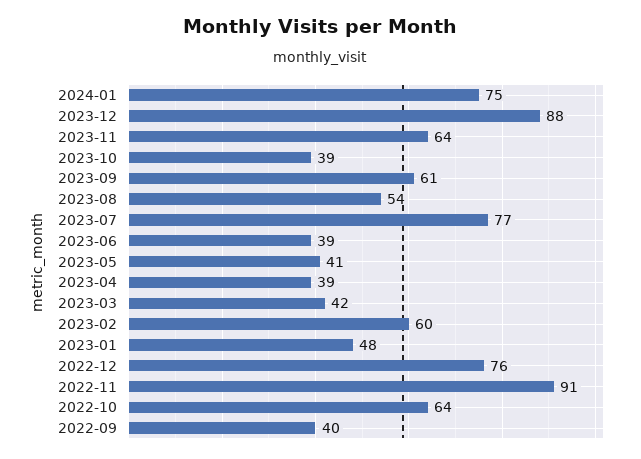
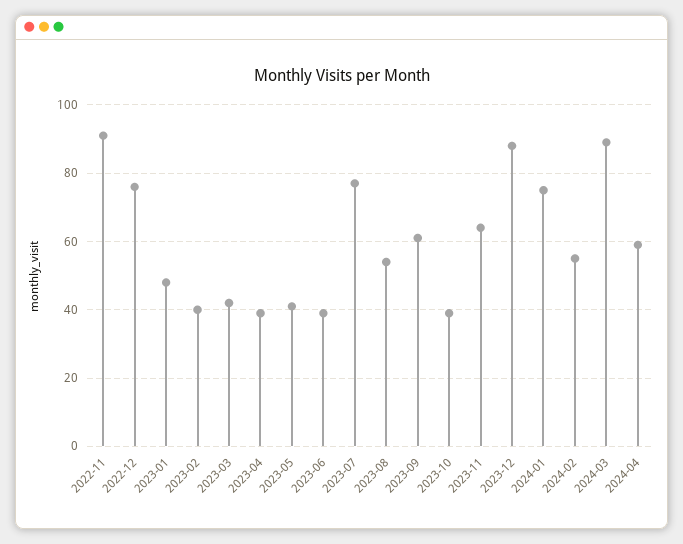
2023-02: 60 -> 40
2022-10: 64 -> none
2022-09: 40 -> none
2024-02: none -> 55
2024-03: none -> 90
2024-04: none -> 60

